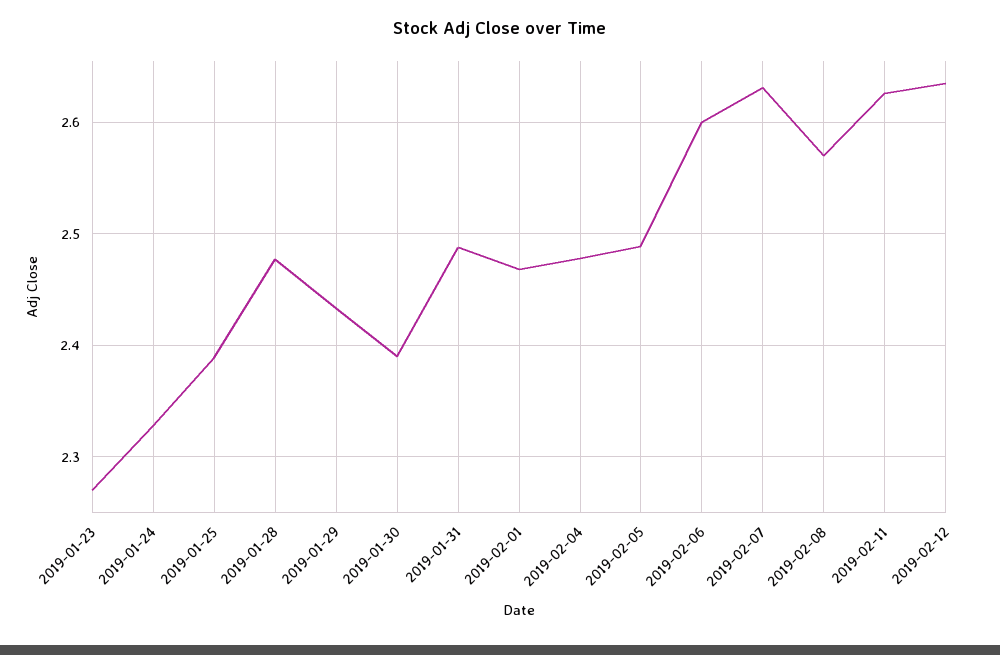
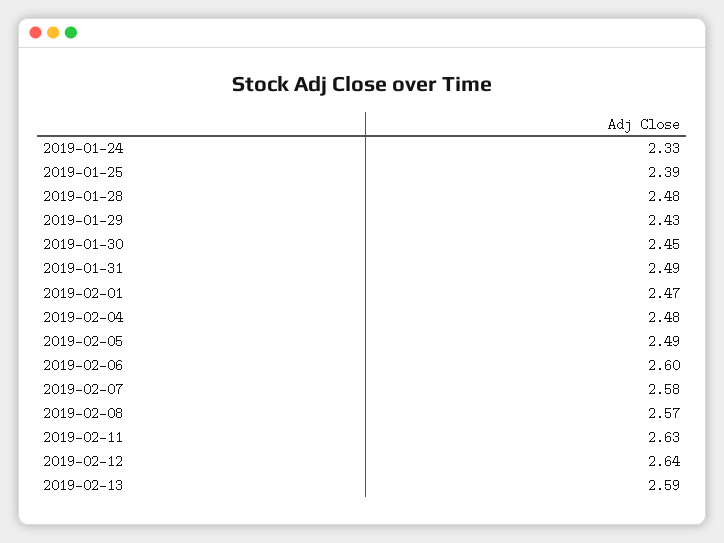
2019-01-23: 2.27 -> none
2019-01-30: 2.39 -> 2.45
2019-02-07: 2.63 -> 2.58
2019-02-13: none -> 2.59

